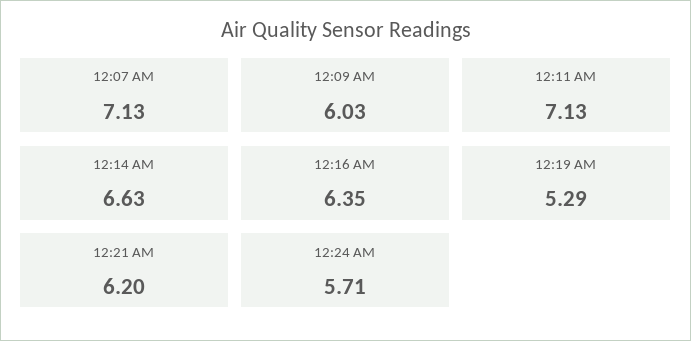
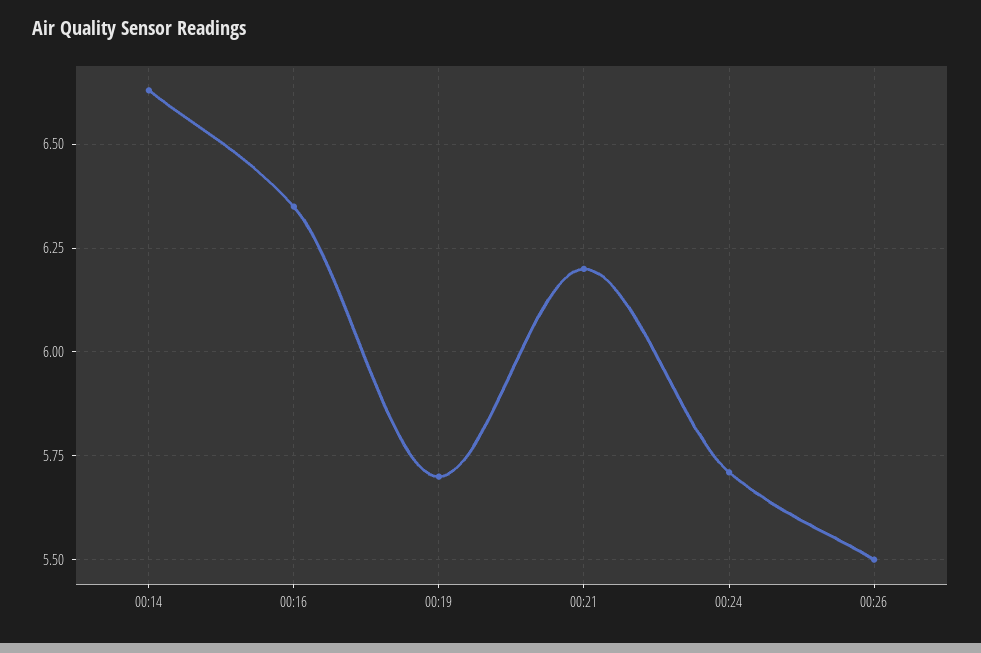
12:07 AM: 7.13 -> none
12:09 AM: 6.03 -> none
12:11 AM: 7.13 -> none
12:19 AM: 5.29 -> 5.7
00:26: none -> 5.5

